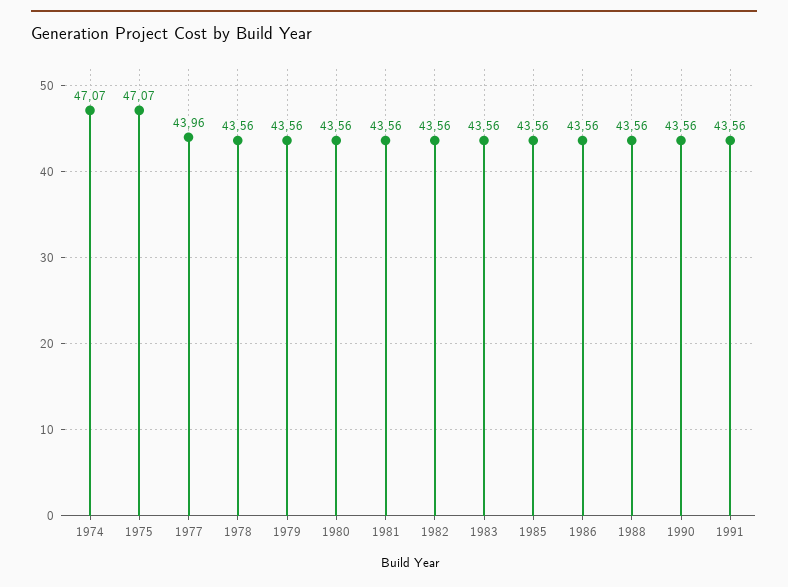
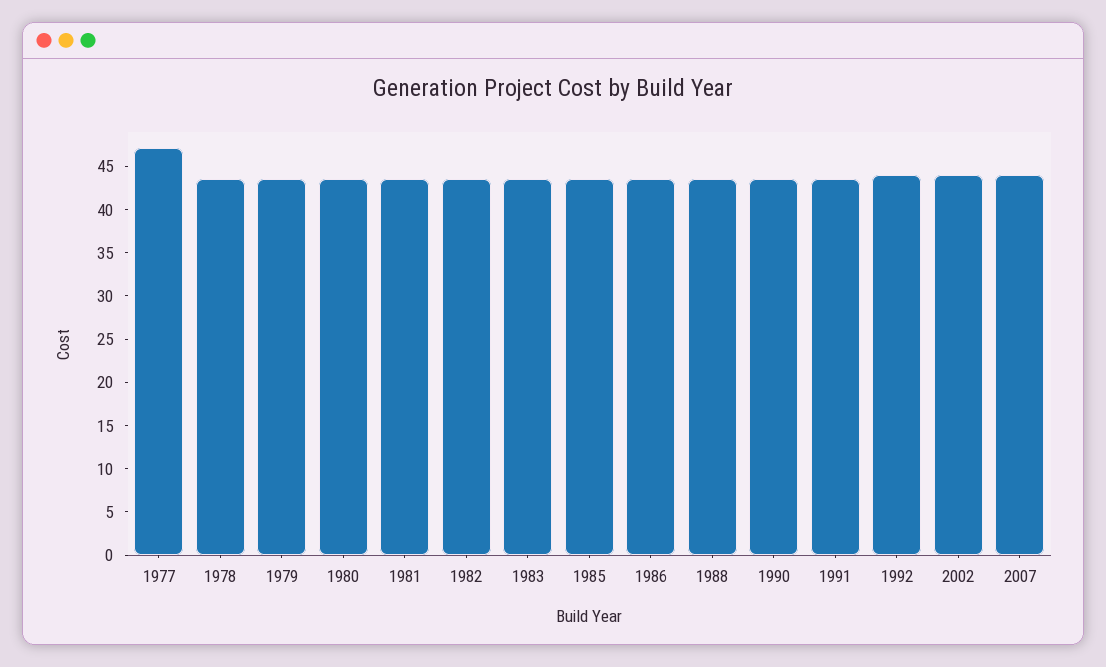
1974: 47.07 -> none
1975: 47.07 -> none
1977: 43.96 -> 47
1992: none -> 44
2002: none -> 44
2007: none -> 44

